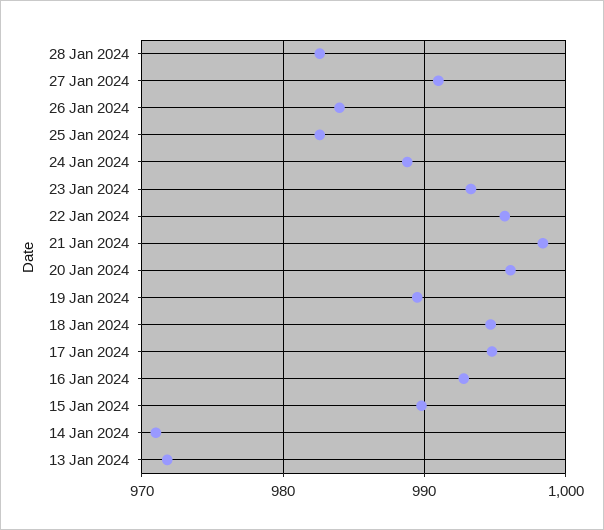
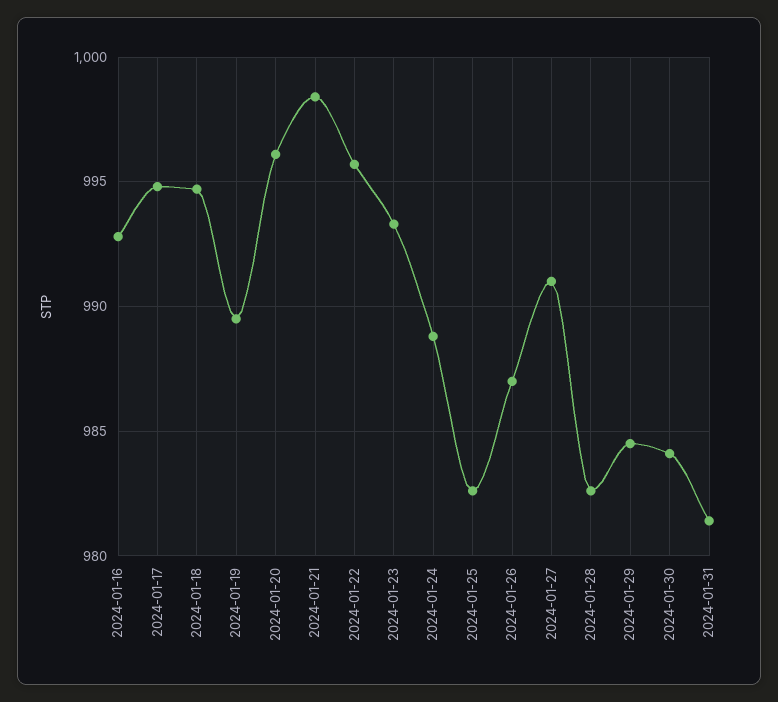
26 Jan 2024: 984 -> 987
15 Jan 2024: 990 -> none
14 Jan 2024: 971 -> none
13 Jan 2024: 972 -> none
2024-01-29: none -> 984.5
2024-01-30: none -> 984
2024-01-31: none -> 981.5

